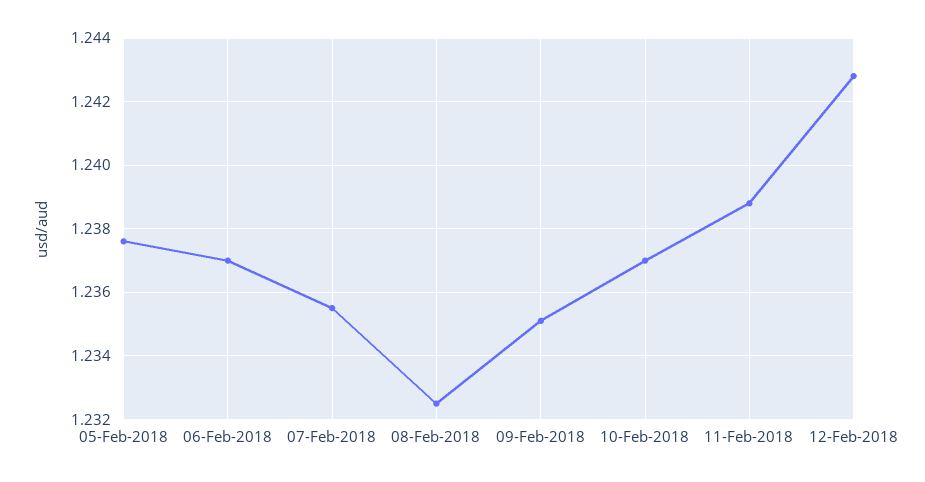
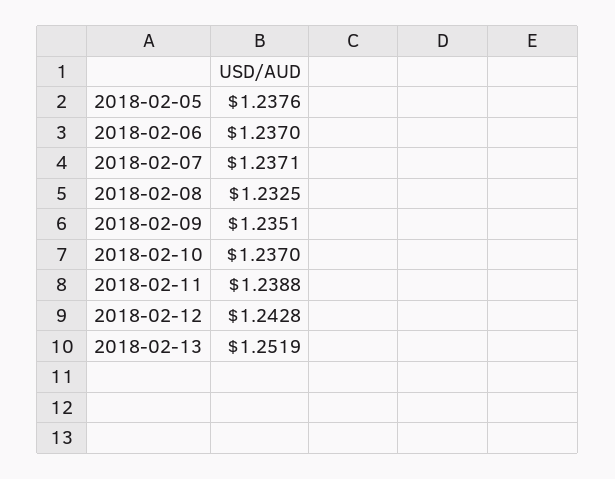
07-Feb-2018: 1.2355 -> 1.2371
2018-02-13: none -> 1.2519

